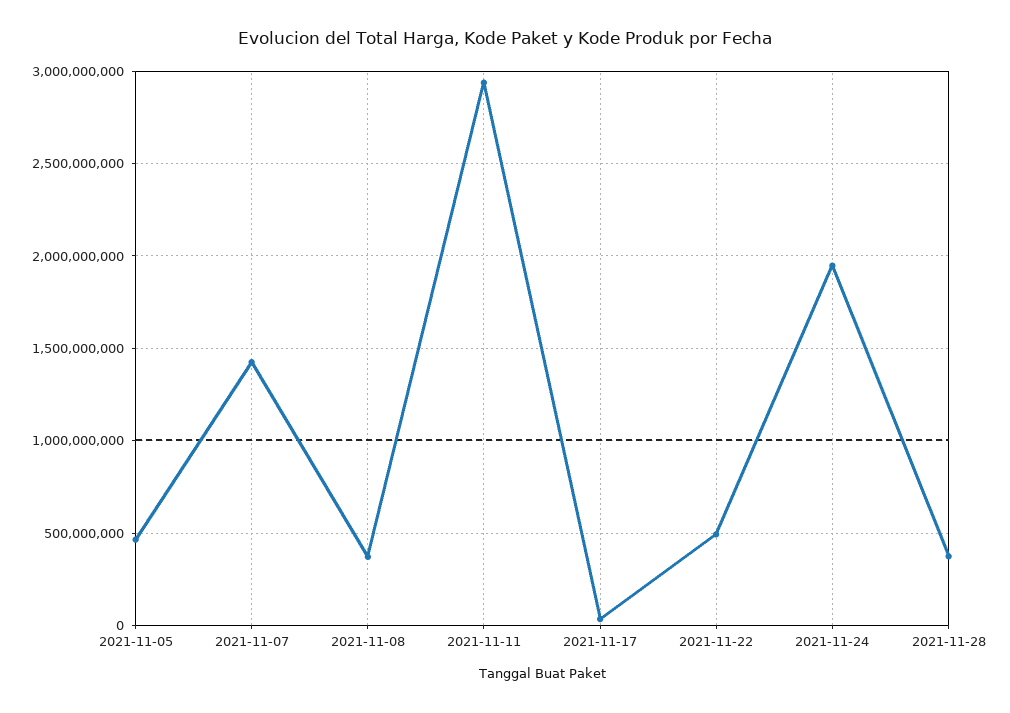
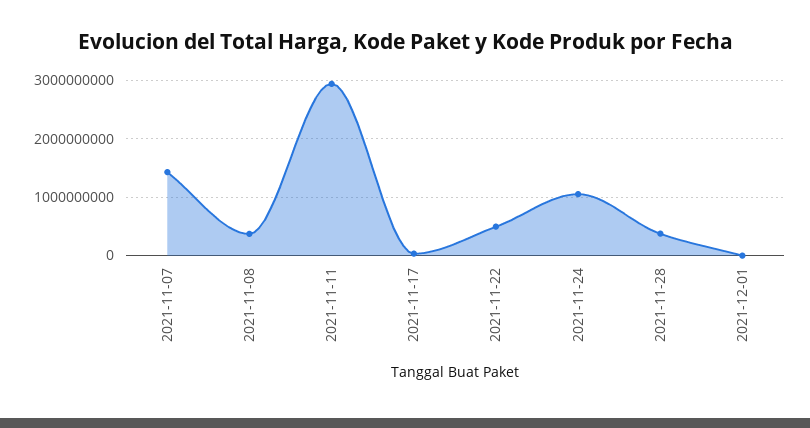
2021-11-05: 450000000 -> none
2021-11-24: 1950000000 -> 1000000000
2021-12-01: none -> 0

